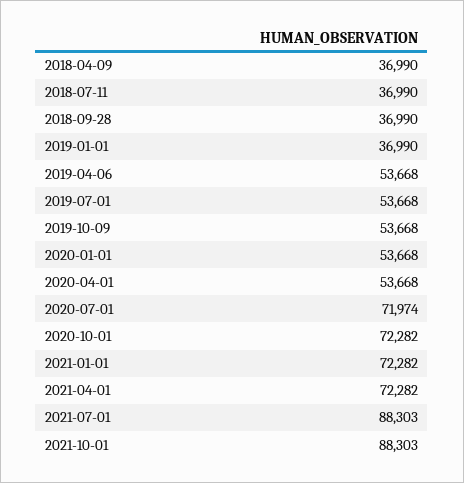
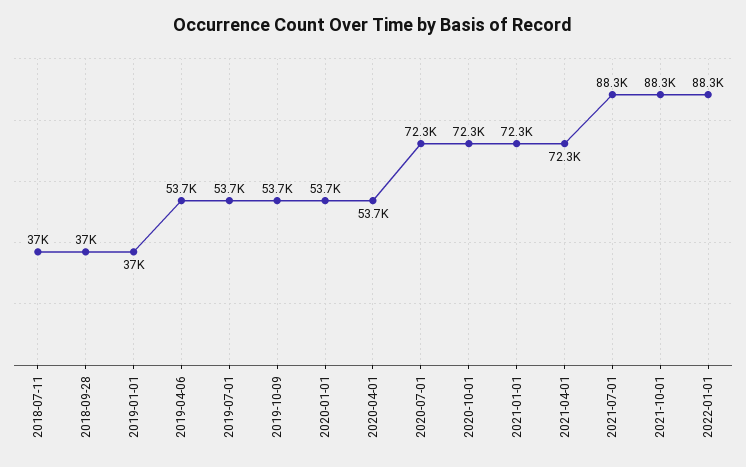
2018-04-09: 36990 -> none
2020-07-01: 71974 -> 72300
2022-01-01: none -> 88300

